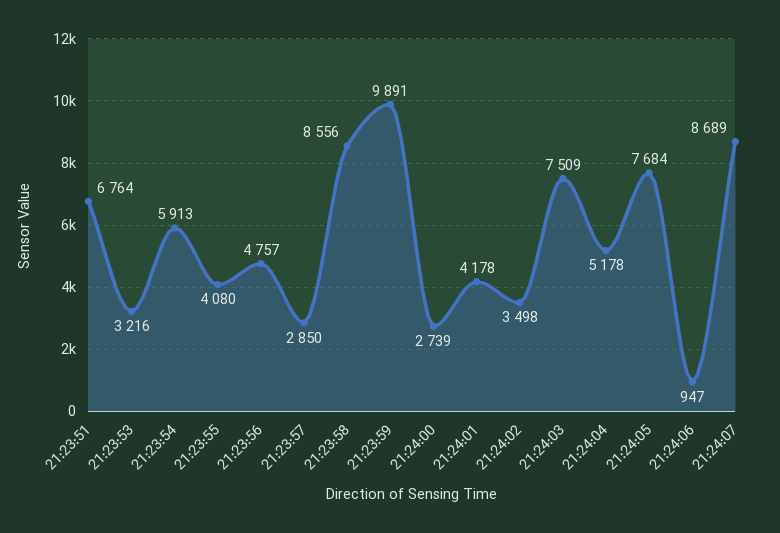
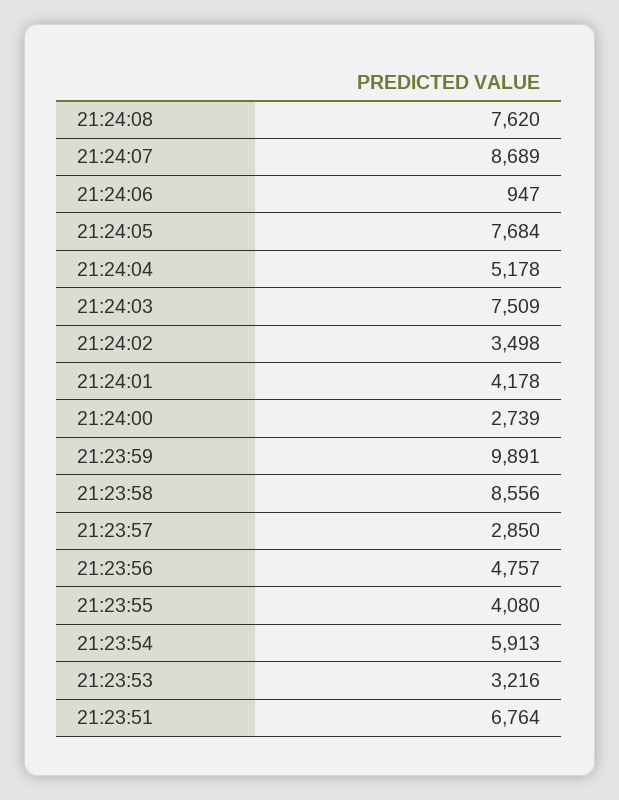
21:24:08: none -> 7620

